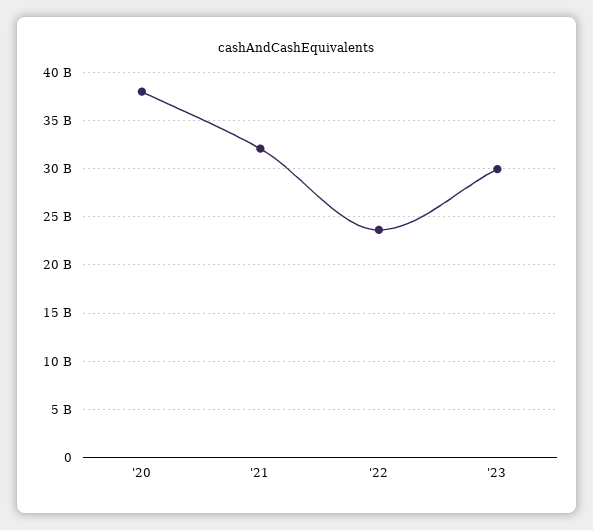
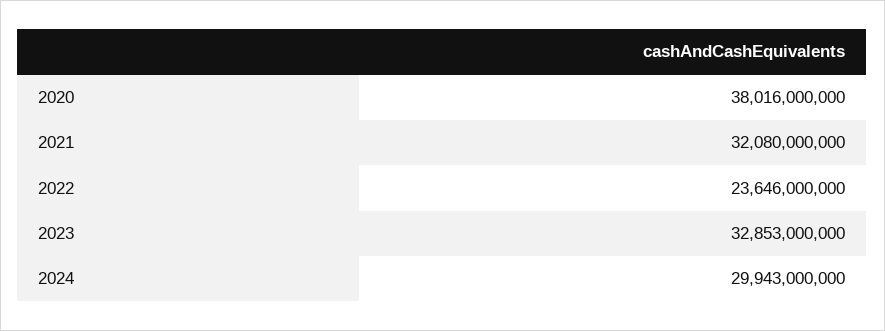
'23: 30000000000 -> 32853000000
2024: none -> 29943000000

